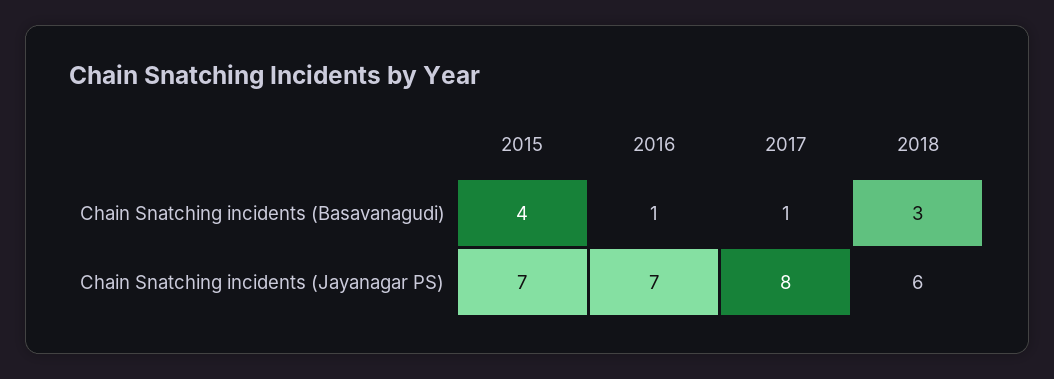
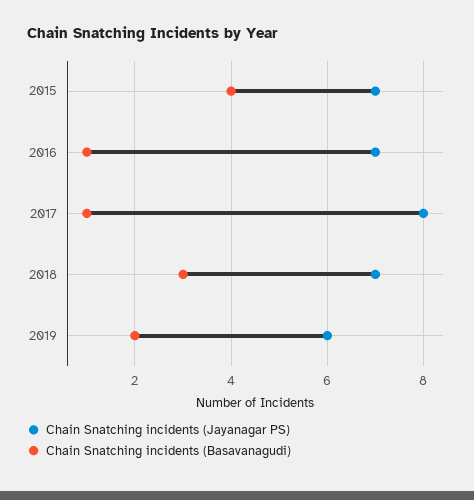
Chain Snatching incidents (Jayanagar PS), 2018: 6 -> 7
Chain Snatching incidents (Jayanagar PS), 2019: none -> 6
Chain Snatching incidents (Basavanagudi), 2019: none -> 2

